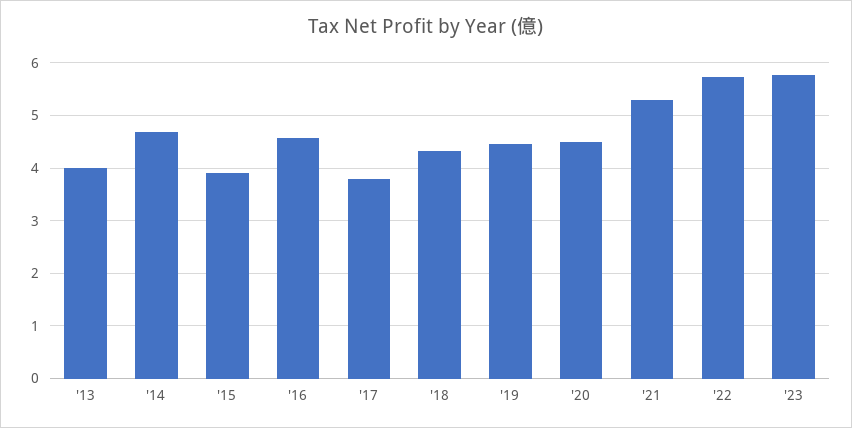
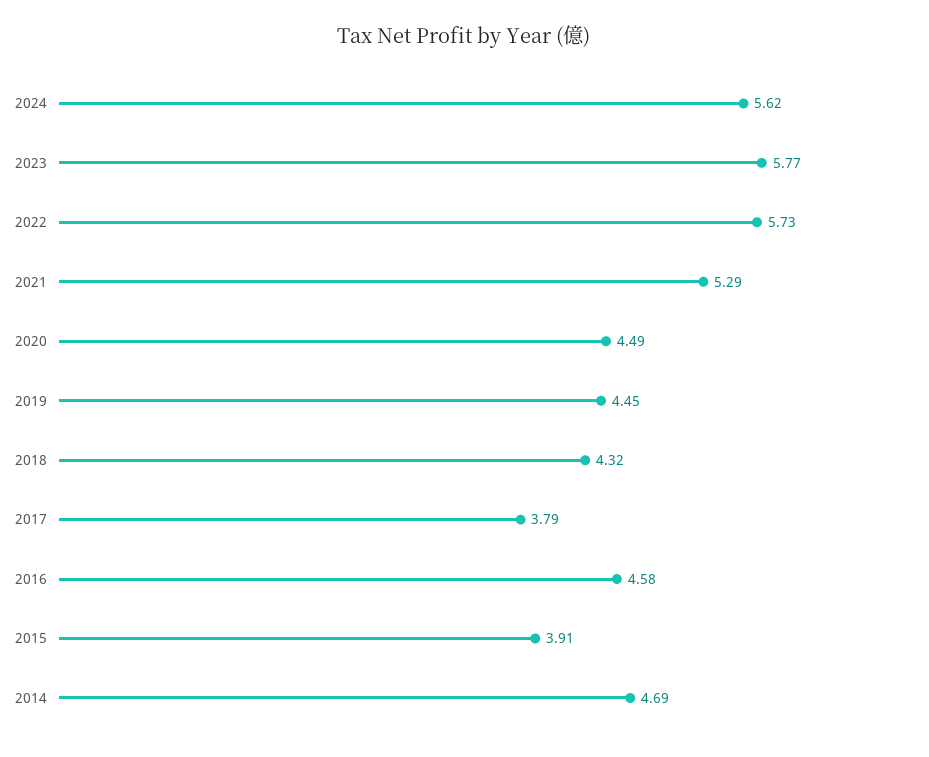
'13: 4 -> none
2024: none -> 5.62

